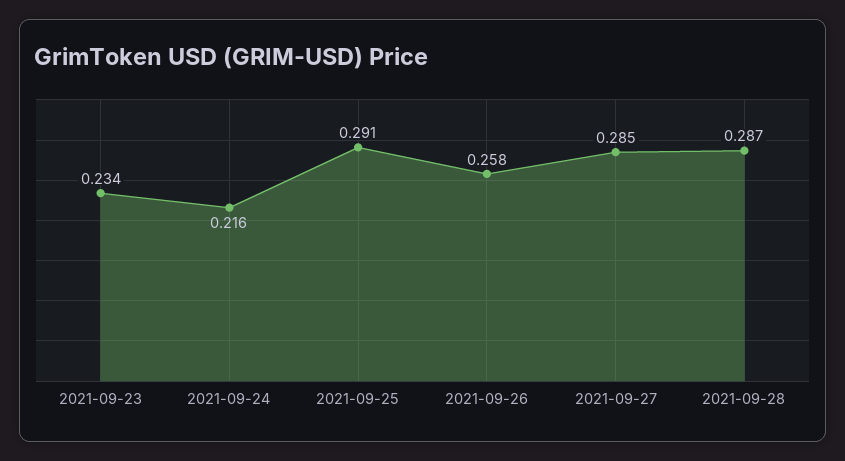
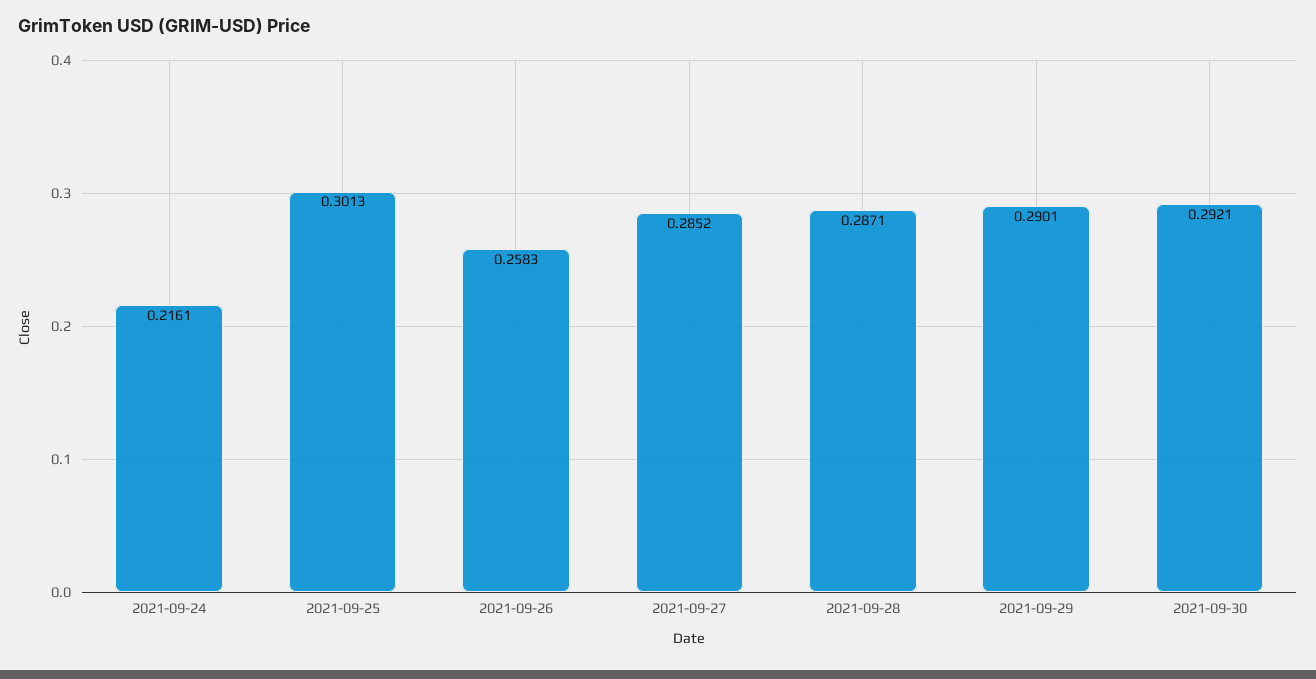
2021-09-23: 0.234 -> none
2021-09-25: 0.291 -> 0.3013
2021-09-29: none -> 0.2901
2021-09-30: none -> 0.2921

